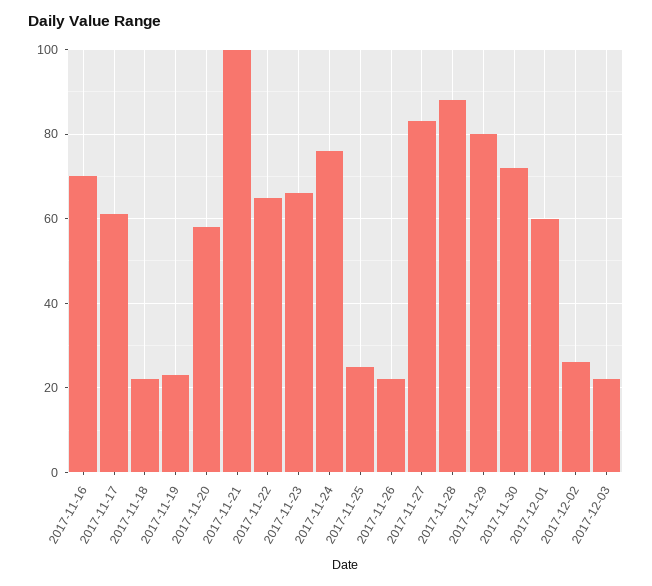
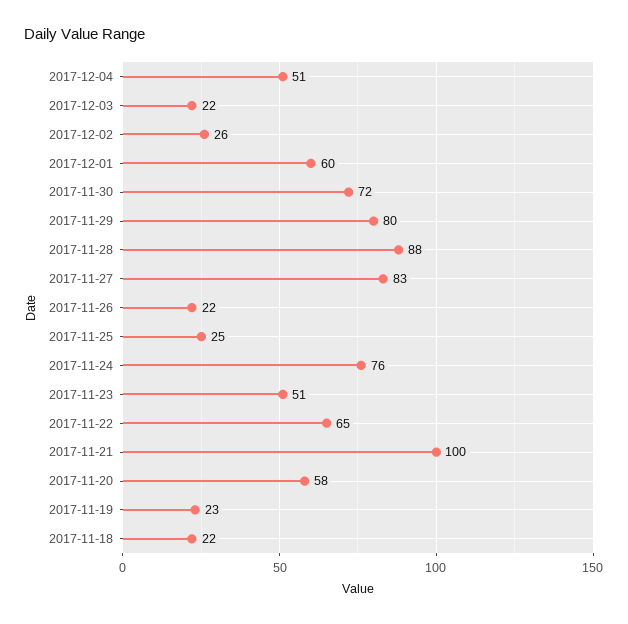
2017-11-16: 70 -> none
2017-11-17: 60 -> none
2017-11-23: 65 -> 51
2017-12-04: none -> 51

